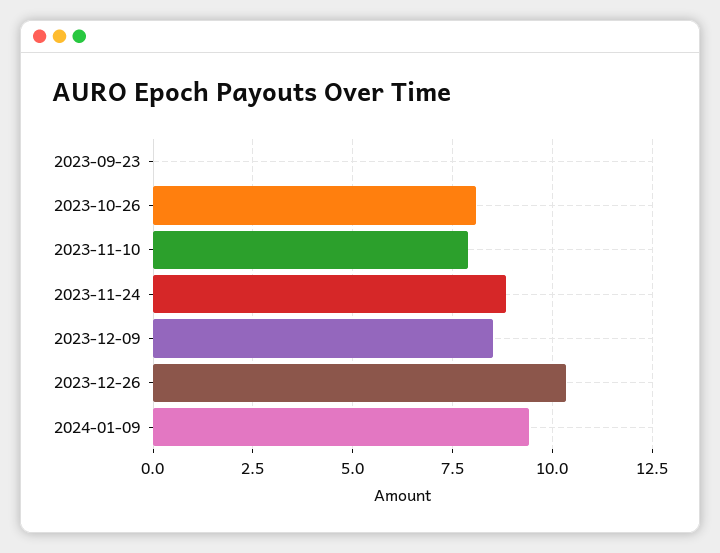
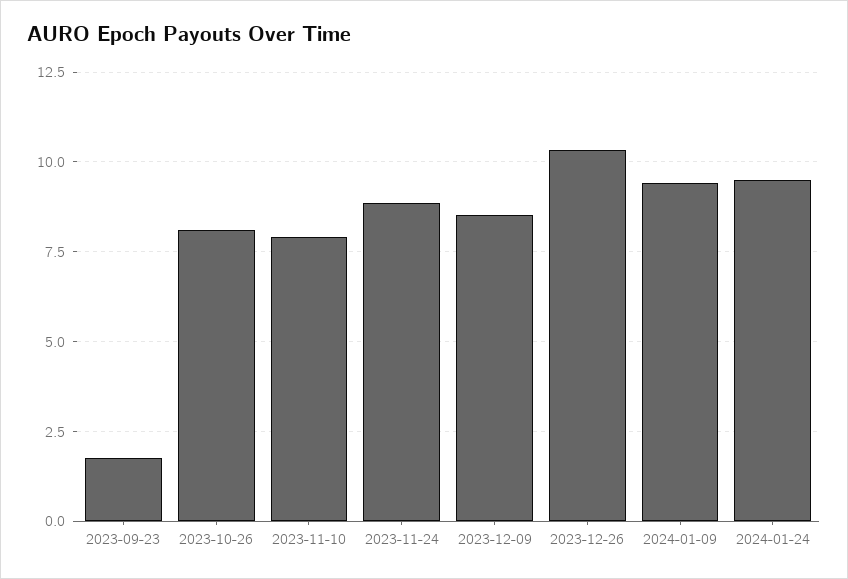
2023-09-23: 0 -> 1.75
2024-01-24: none -> 9.5

